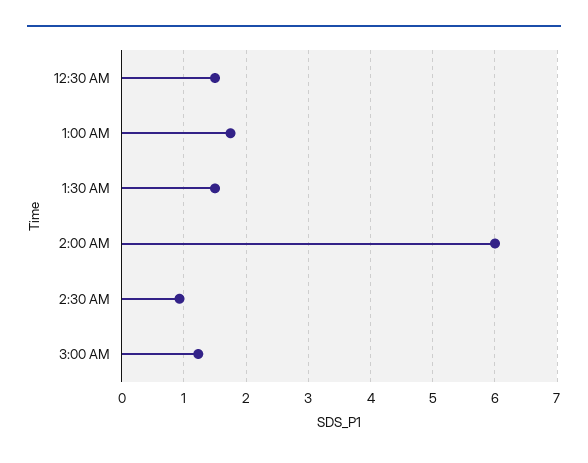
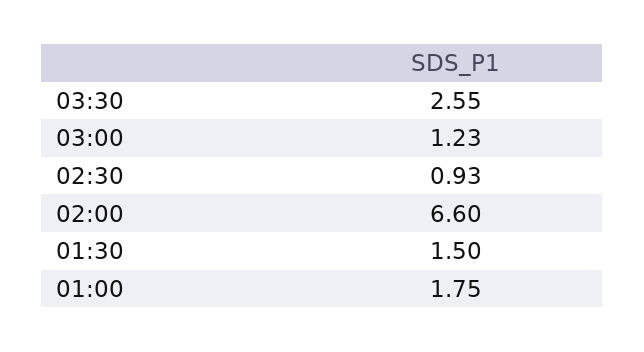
12:30 AM: 1.5 -> none
2:00 AM: 6 -> 6.6
03:30: none -> 2.55

